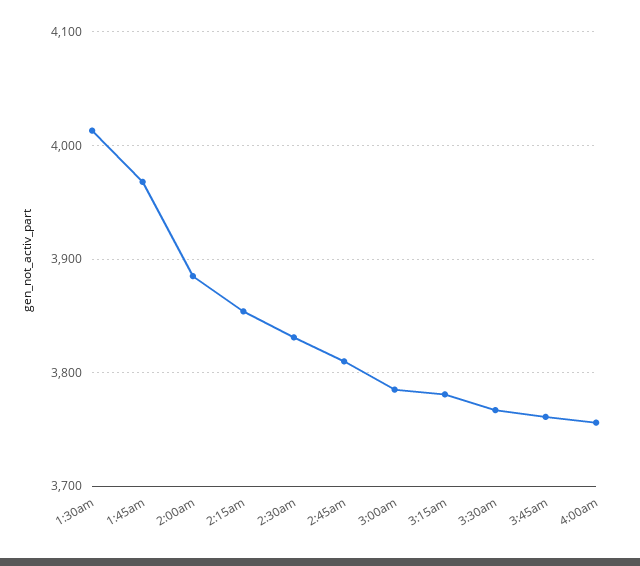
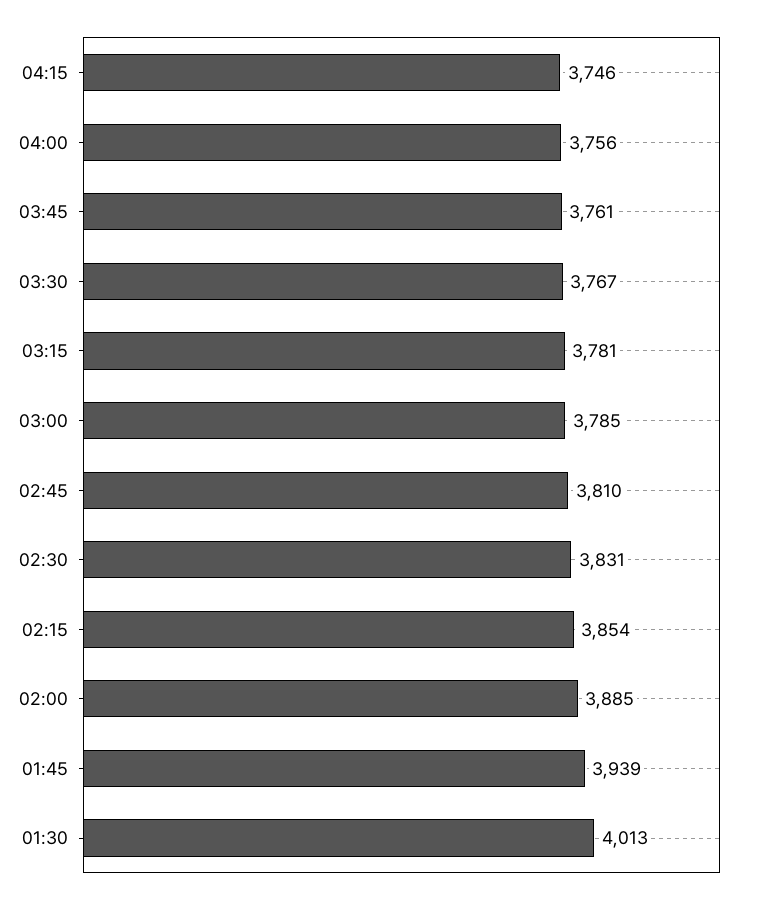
1:45am: 3970 -> 3939
04:15: none -> 3746

